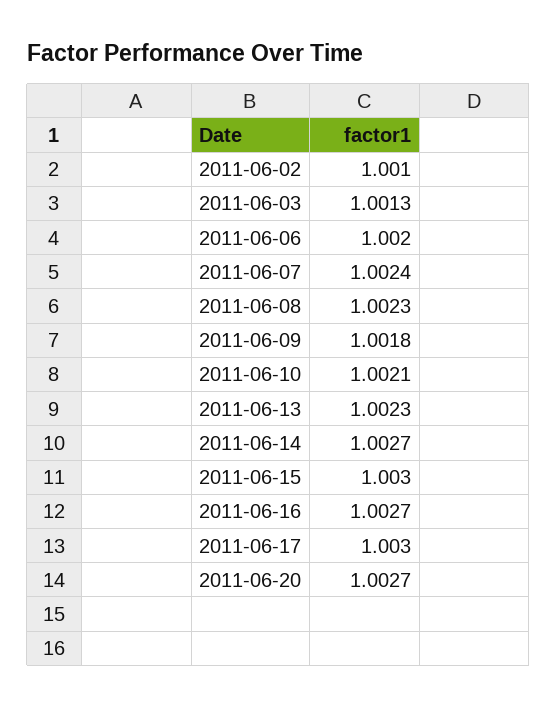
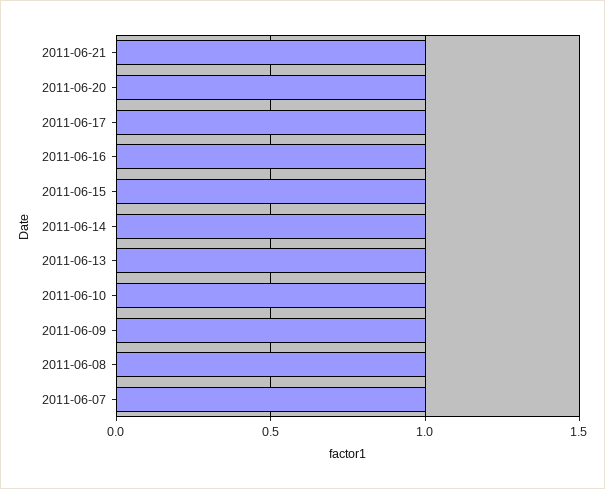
2011-06-02: 1.001 -> none
2011-06-03: 1.0013 -> none
2011-06-06: 1.002 -> none
2011-06-21: none -> 1

